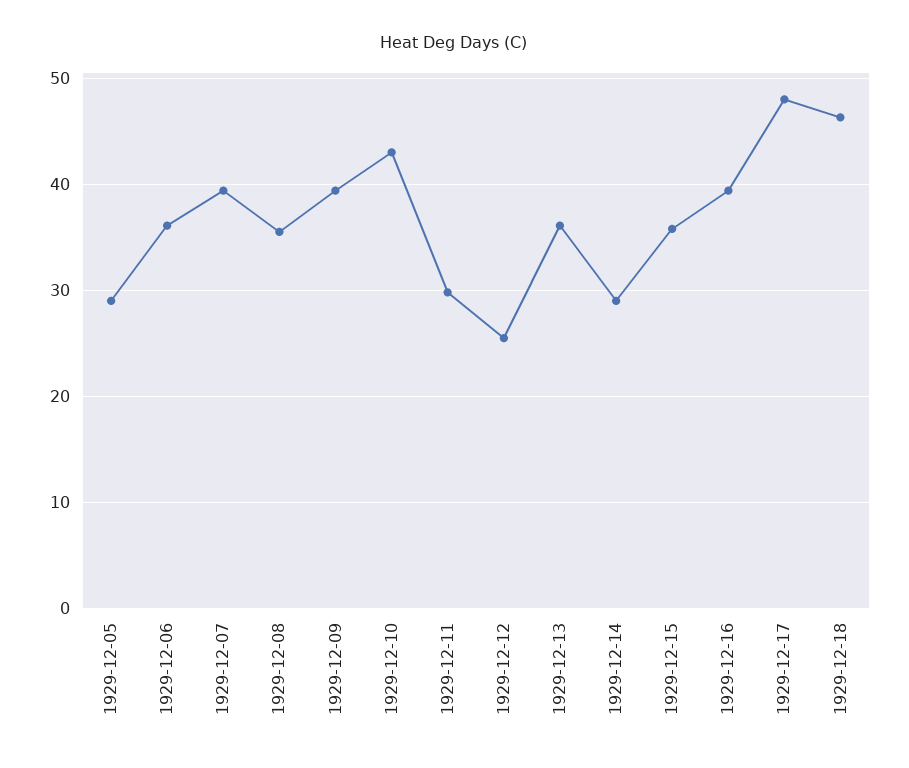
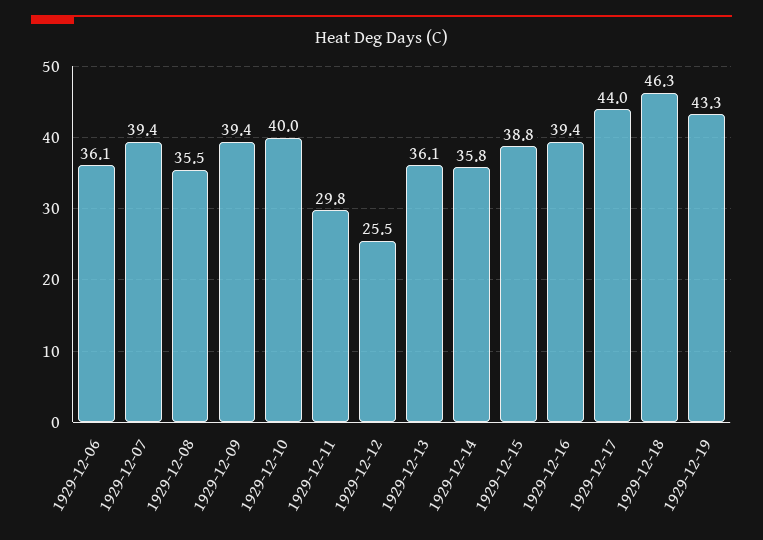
1929-12-05: 29 -> none
1929-12-10: 43 -> 40
1929-12-14: 29 -> 35.8
1929-12-15: 36 -> 38.8
1929-12-17: 48 -> 44
1929-12-19: none -> 43.3

